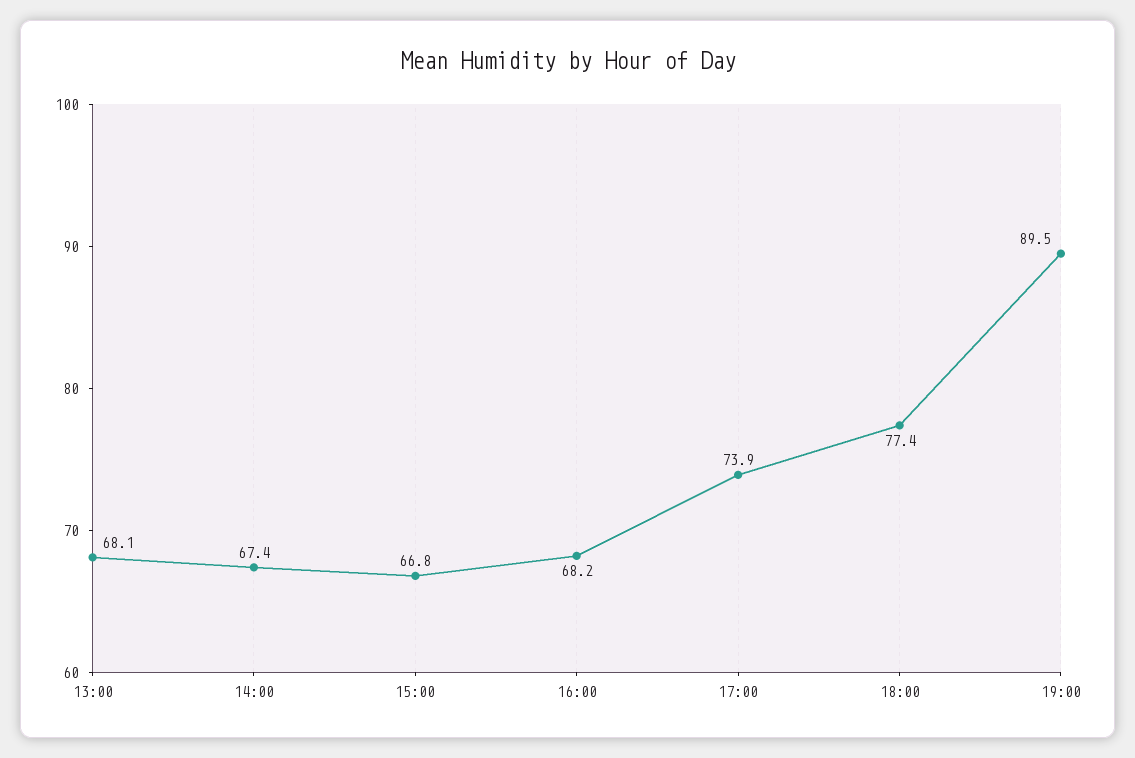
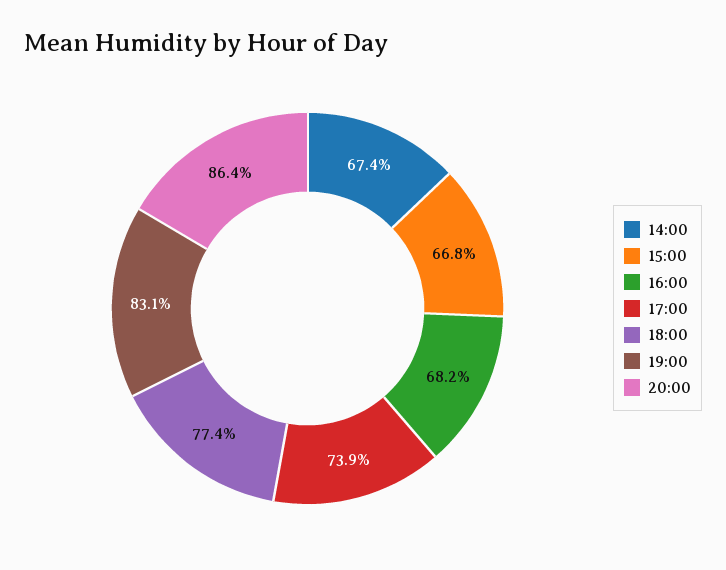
13:00: 68.1 -> none
19:00: 89.5 -> 83.1
20:00: none -> 86.4

